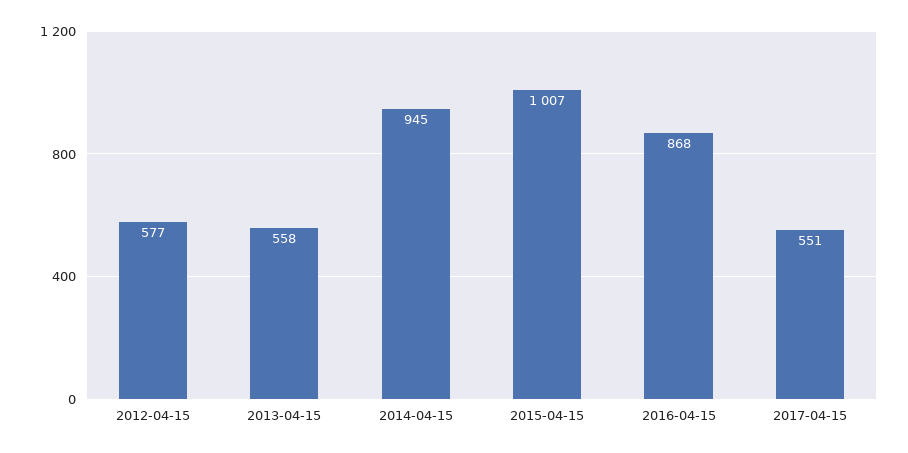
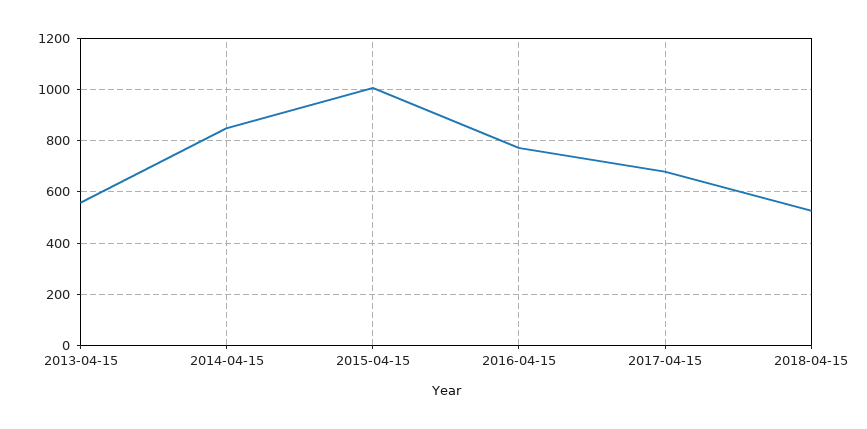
2012-04-15: 577 -> none
2014-04-15: 945 -> 850
2016-04-15: 868 -> 775
2017-04-15: 551 -> 675
2018-04-15: none -> 525

